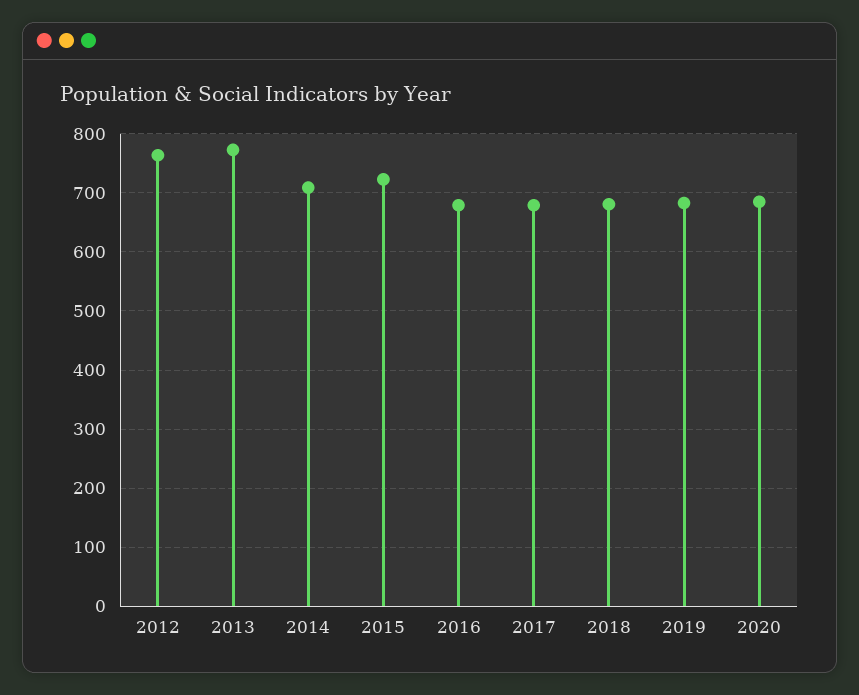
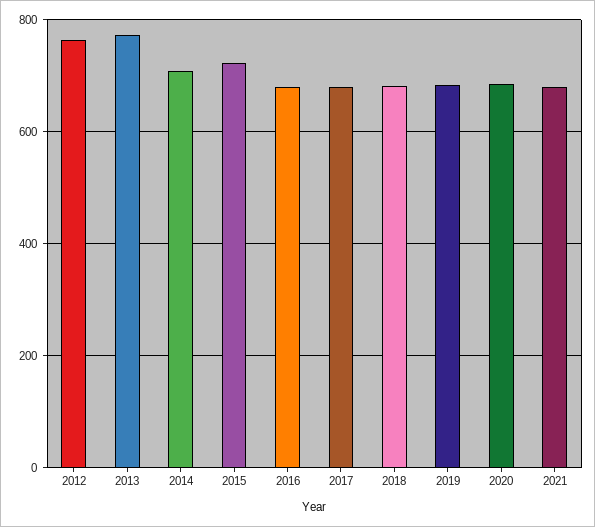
2021: none -> 680

